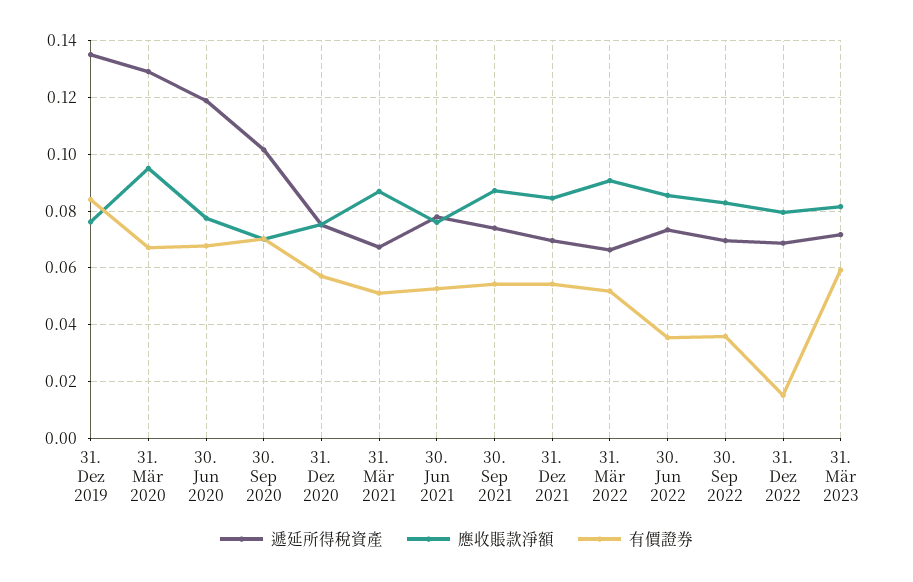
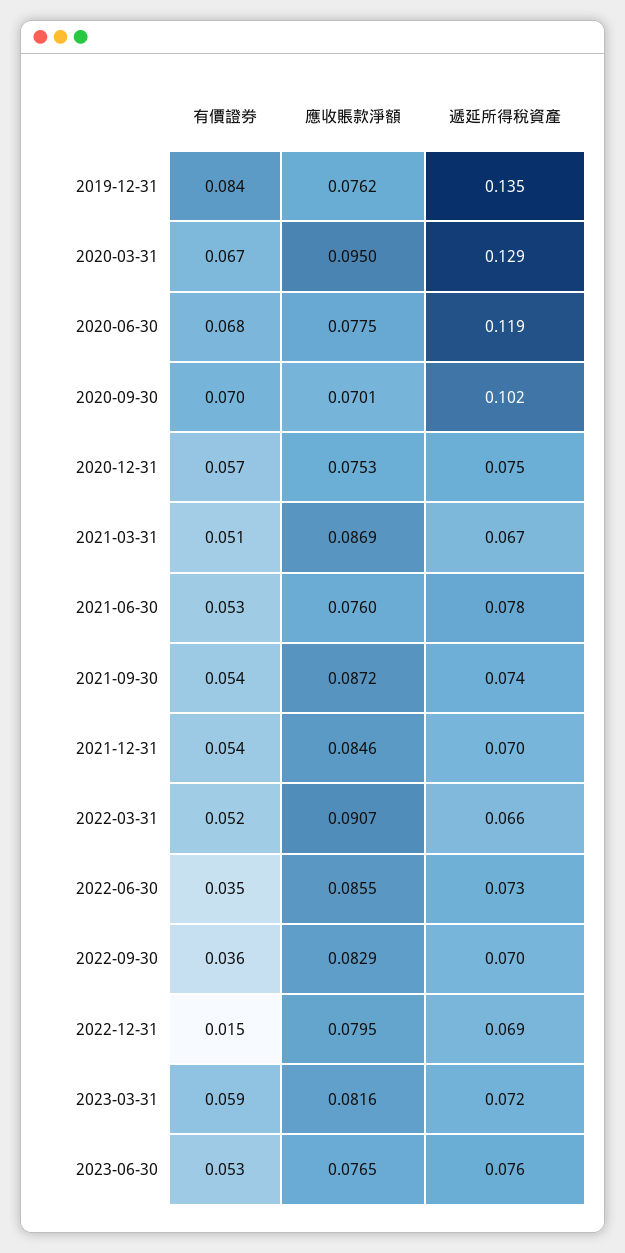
有價證券, 2023-06-30: none -> 0.053
應收賬款淨額, 2023-06-30: none -> 0.0765
遞延所得稅資產, 2023-06-30: none -> 0.076

